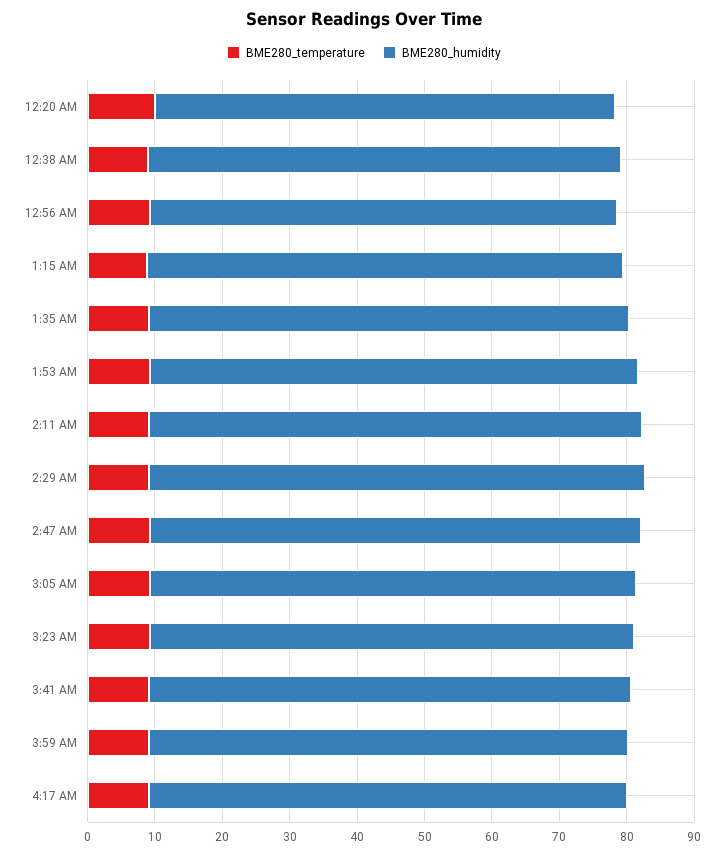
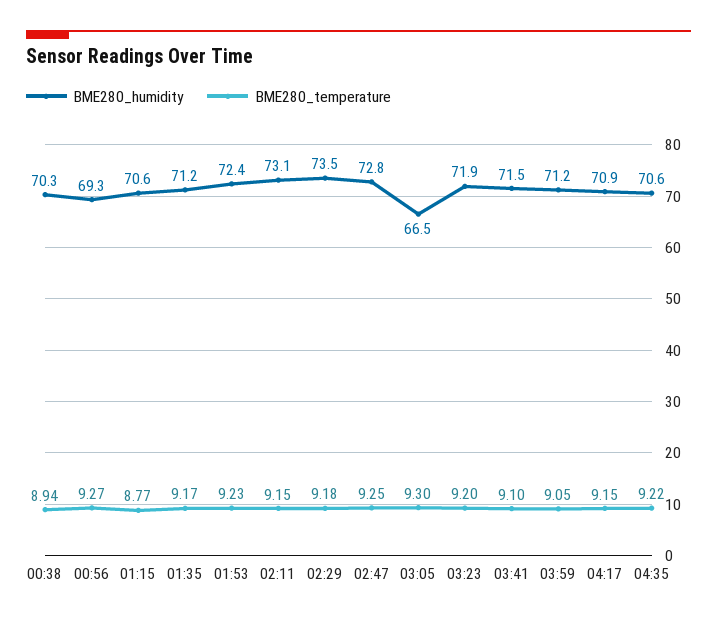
BME280_temperature, 12:20 AM: 10 -> none
BME280_humidity, 12:20 AM: 68 -> none
BME280_humidity, 3:05 AM: 72 -> 66.5
BME280_humidity, 04:35: none -> 70.6
BME280_temperature, 04:35: none -> 9.22

